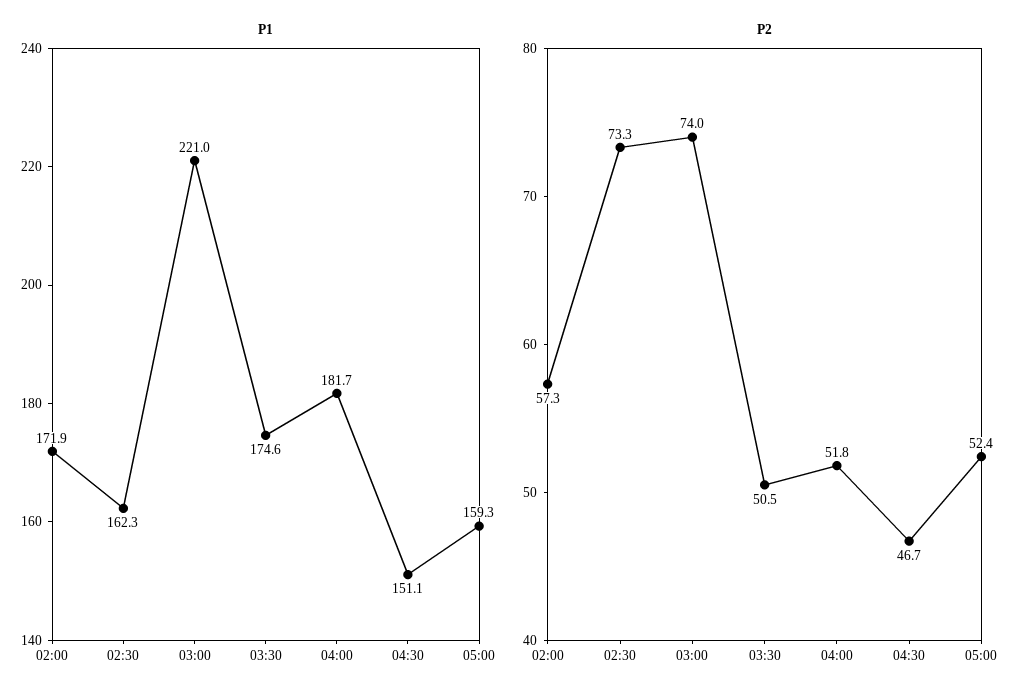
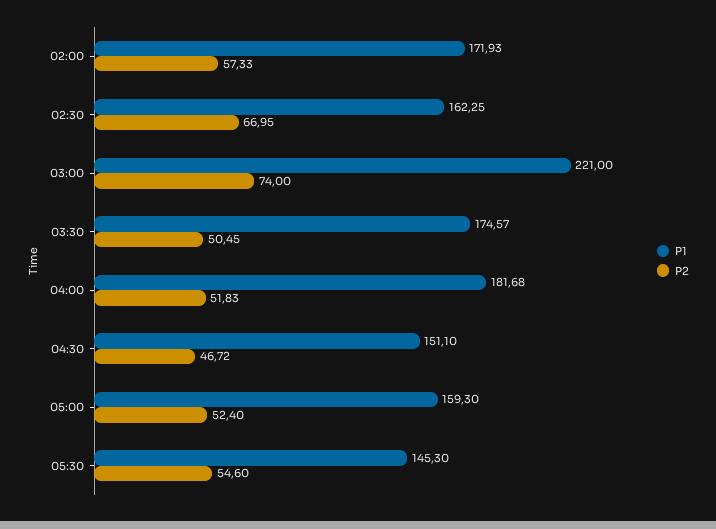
P2, 02:30: 73.3 -> 66.95
P1, 05:30: none -> 145.3
P2, 05:30: none -> 54.6

